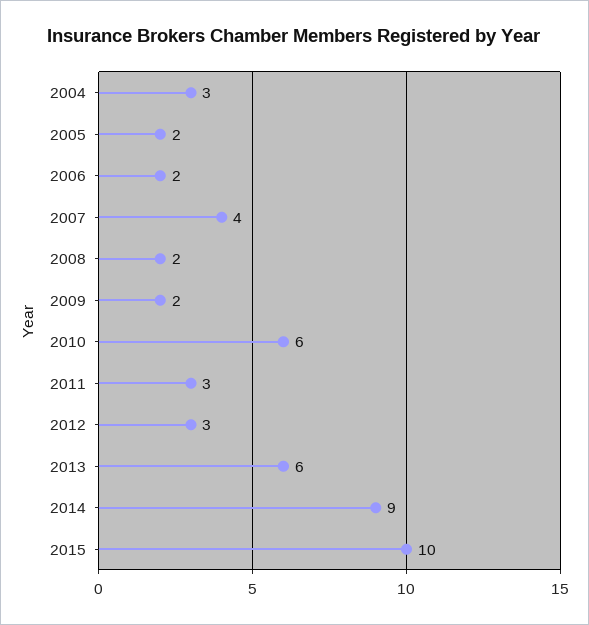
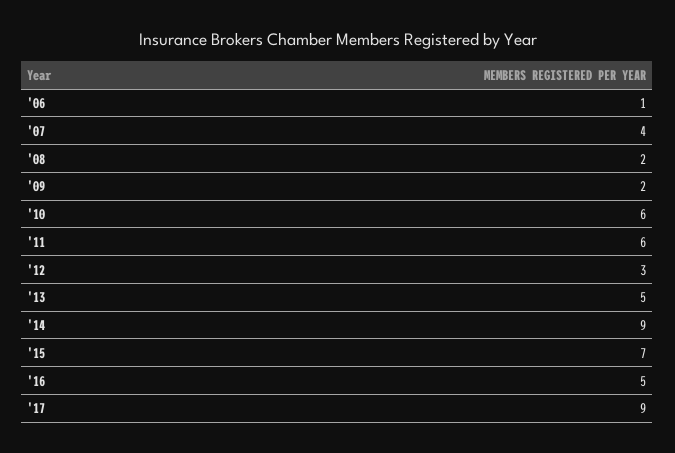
2004: 3 -> none
2005: 2 -> none
2006: 2 -> 1
2011: 3 -> 6
2013: 6 -> 5
2015: 10 -> 7
'16: none -> 5
'17: none -> 9

